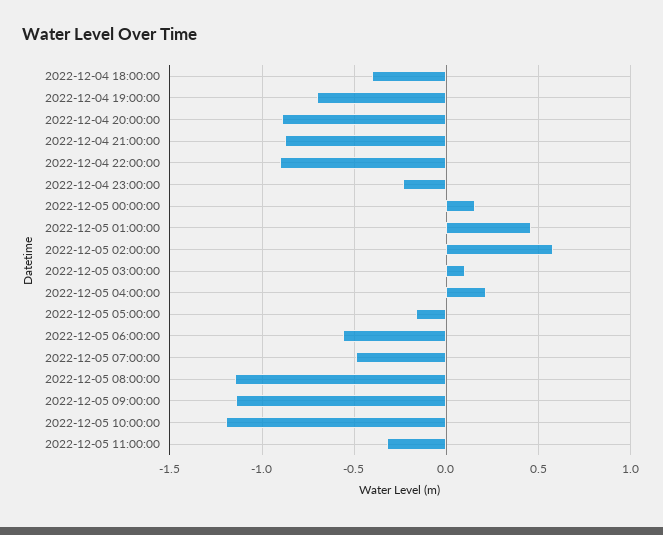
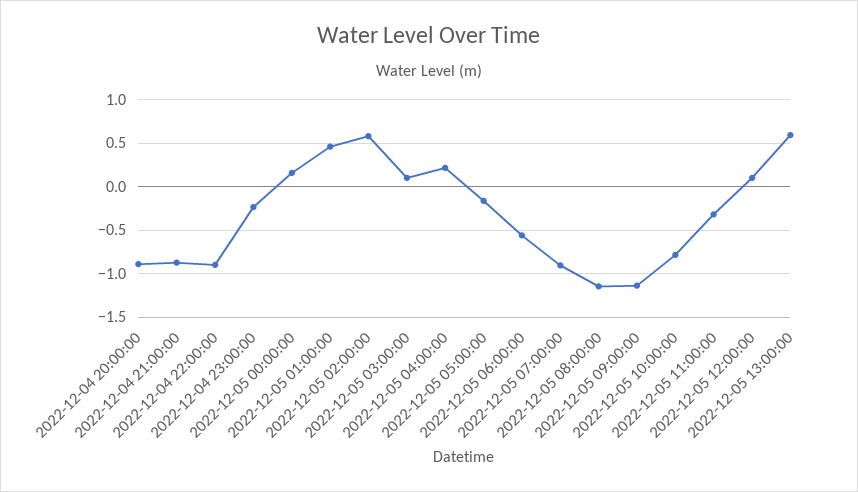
2022-12-04 18:00:00: -0.4 -> none
2022-12-04 19:00:00: -0.7 -> none
2022-12-05 07:00:00: -0.5 -> -0.9
2022-12-05 10:00:00: -1.2 -> -0.8
2022-12-05 12:00:00: none -> 0.1
2022-12-05 13:00:00: none -> 0.6

